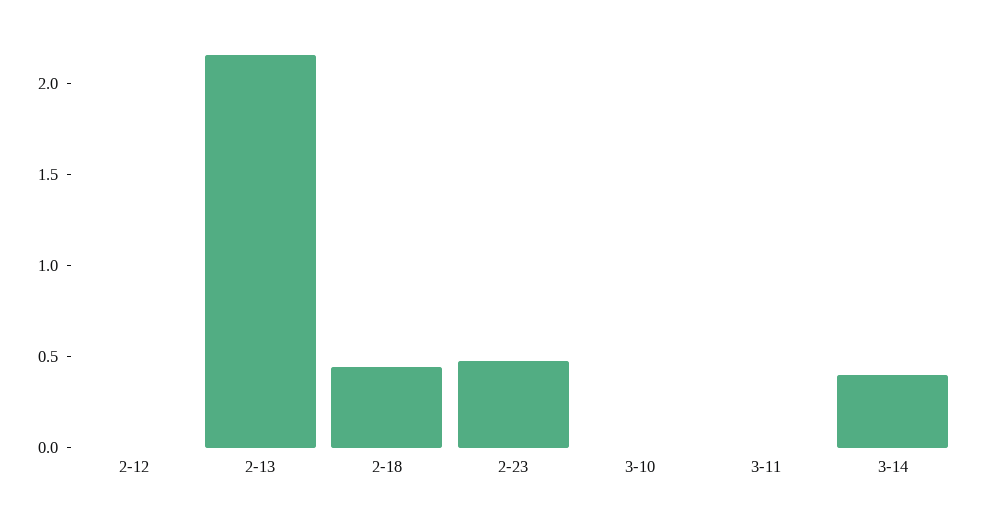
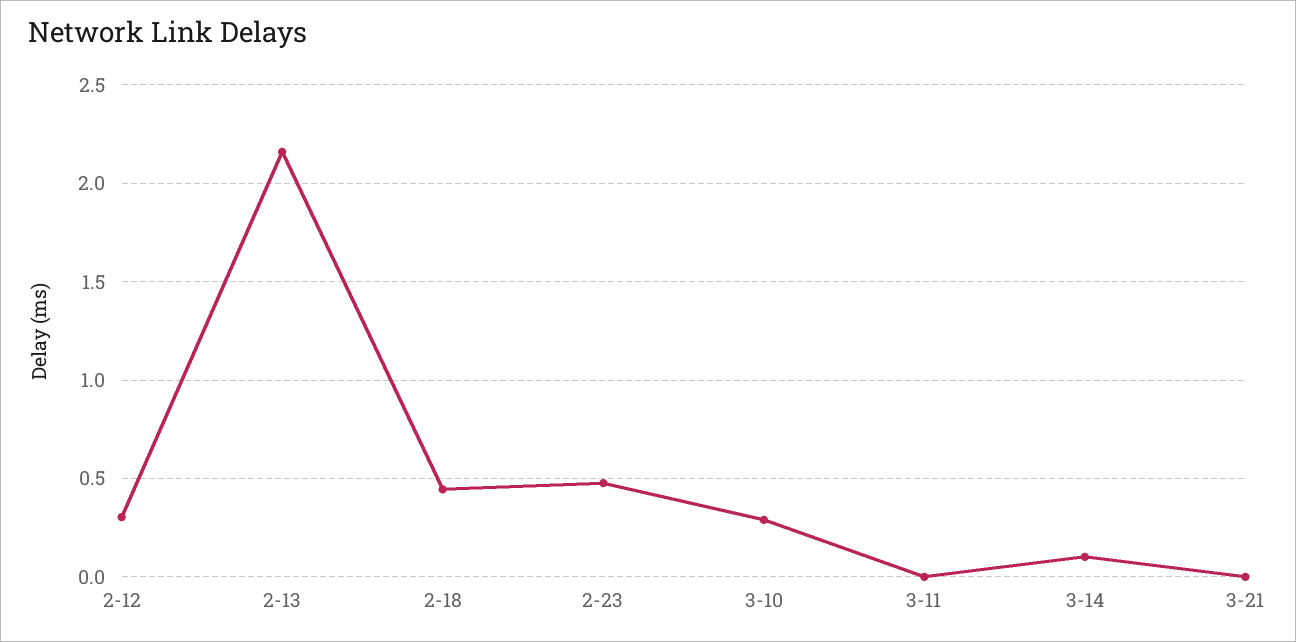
2-12: 0 -> 0.3
3-10: 0 -> 0.3
3-14: 0.4 -> 0.1
3-21: none -> 0

